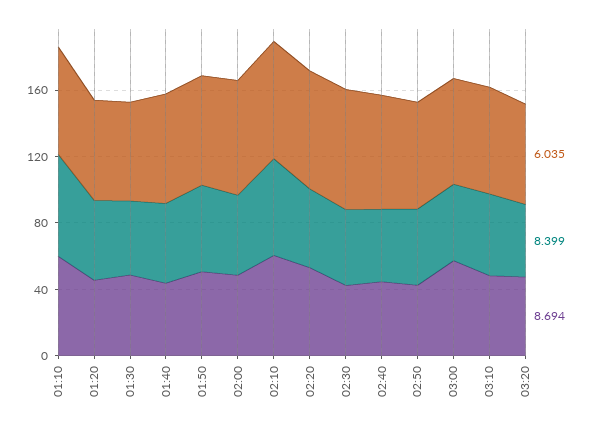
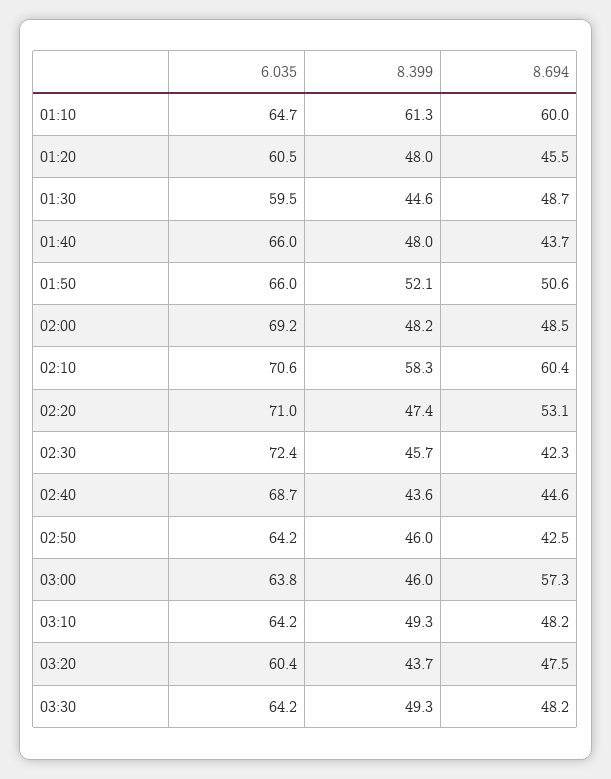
6.035, 03:30: none -> 64.2
8.399, 03:30: none -> 49.3
8.694, 03:30: none -> 48.2

